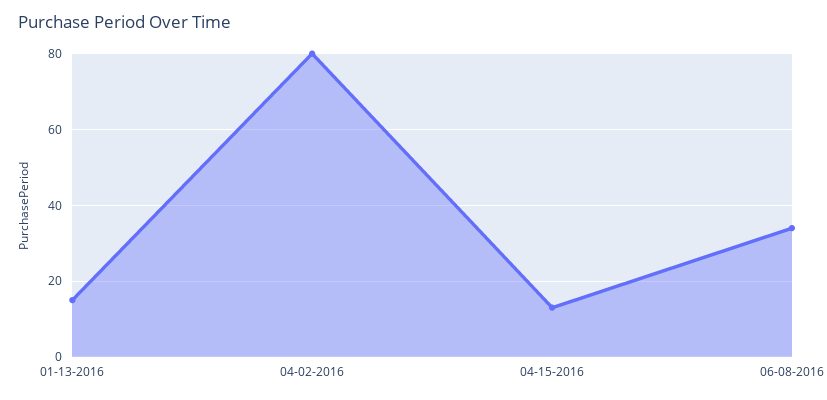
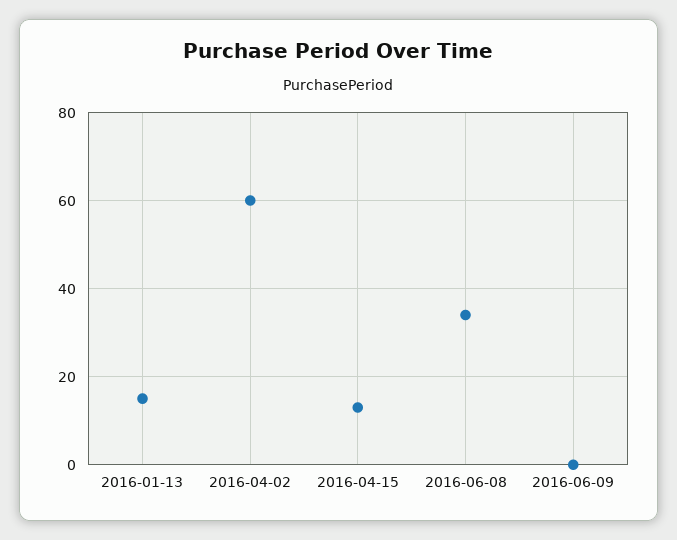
04-02-2016: 80 -> 60
2016-06-09: none -> 0

